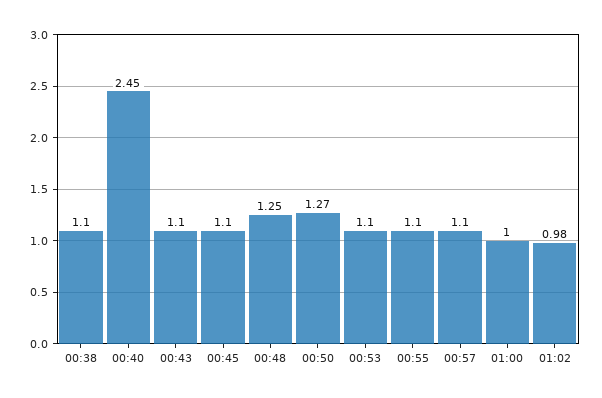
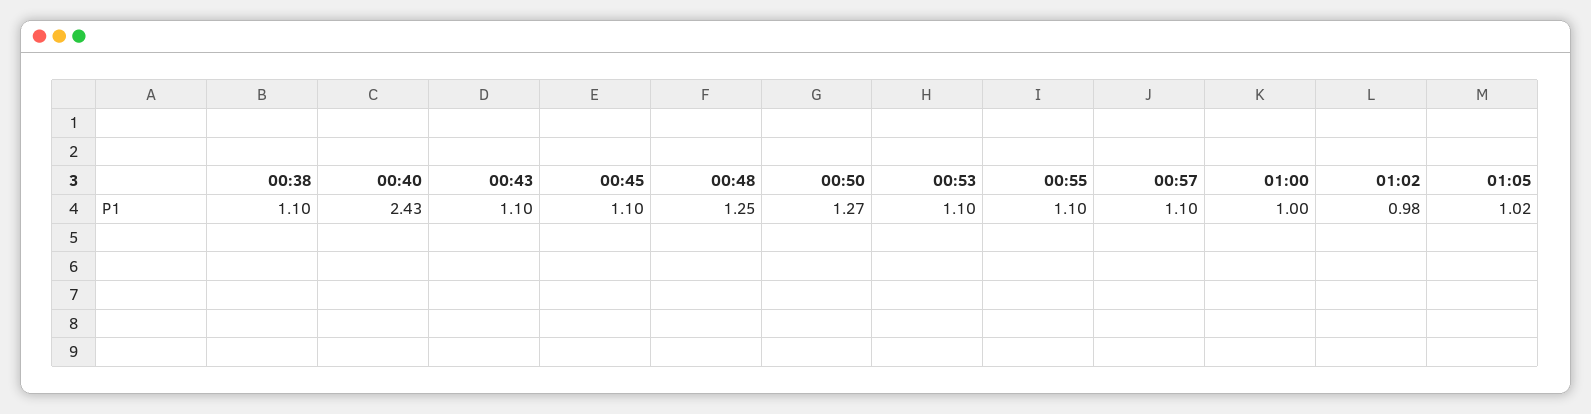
00:40: 2.45 -> 2.43
01:05: none -> 1.02

